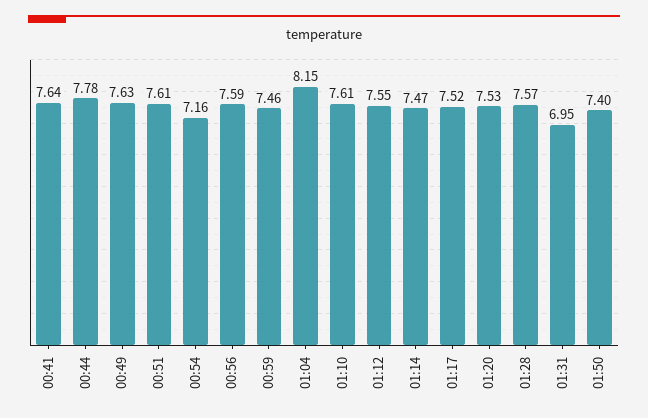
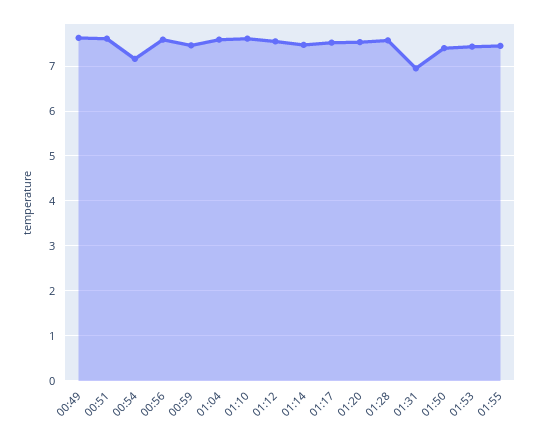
00:41: 7.64 -> none
00:44: 7.78 -> none
01:04: 8.15 -> 7.6
01:53: none -> 7.4
01:55: none -> 7.4

